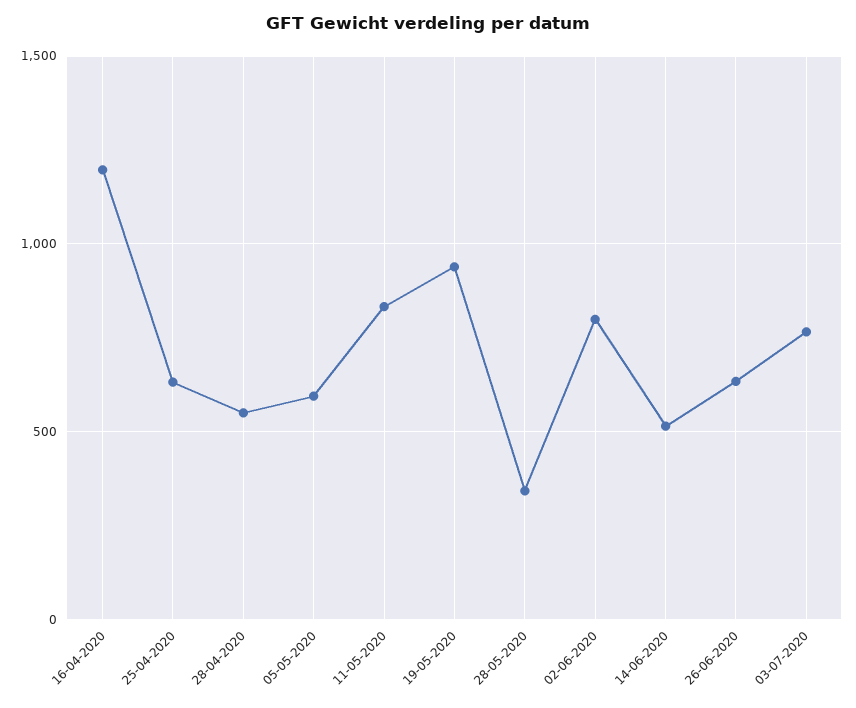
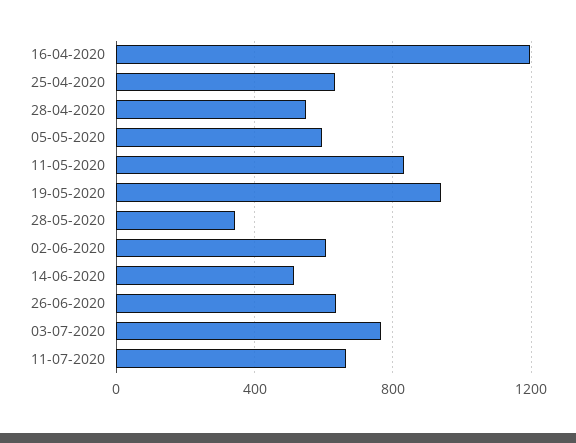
02-06-2020: 800 -> 600
11-07-2020: none -> 650

